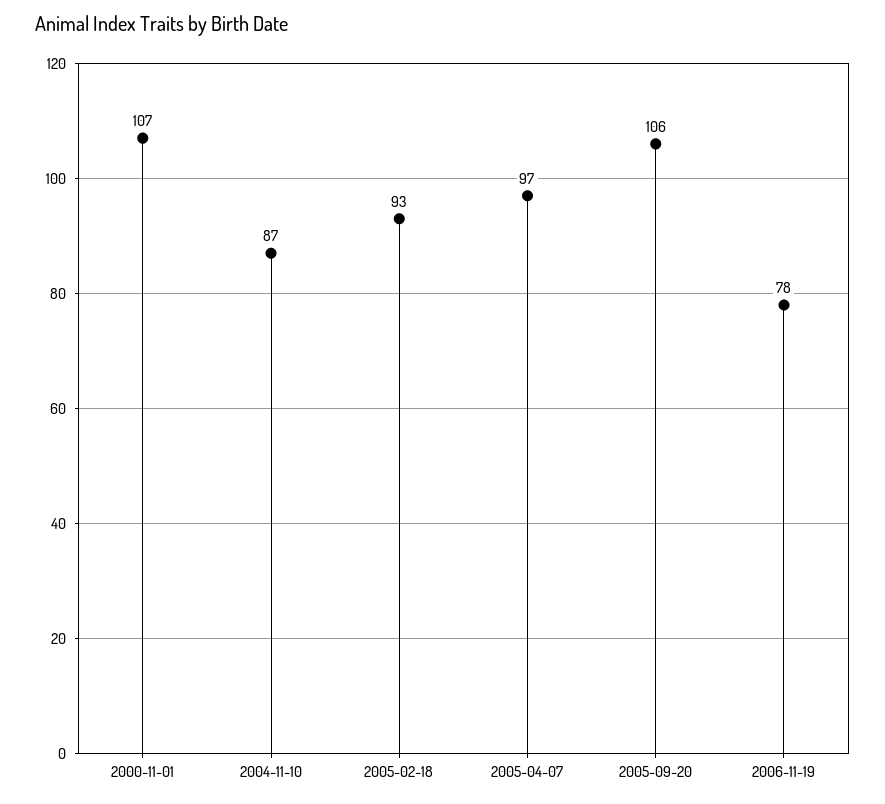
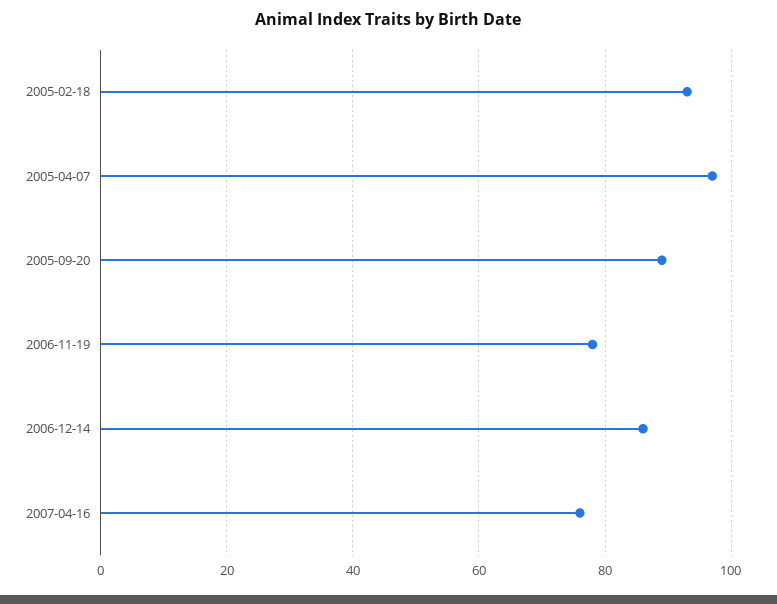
2000-11-01: 107 -> none
2004-11-10: 87 -> none
2005-09-20: 106 -> 90
2006-12-14: none -> 85
2007-04-16: none -> 75

